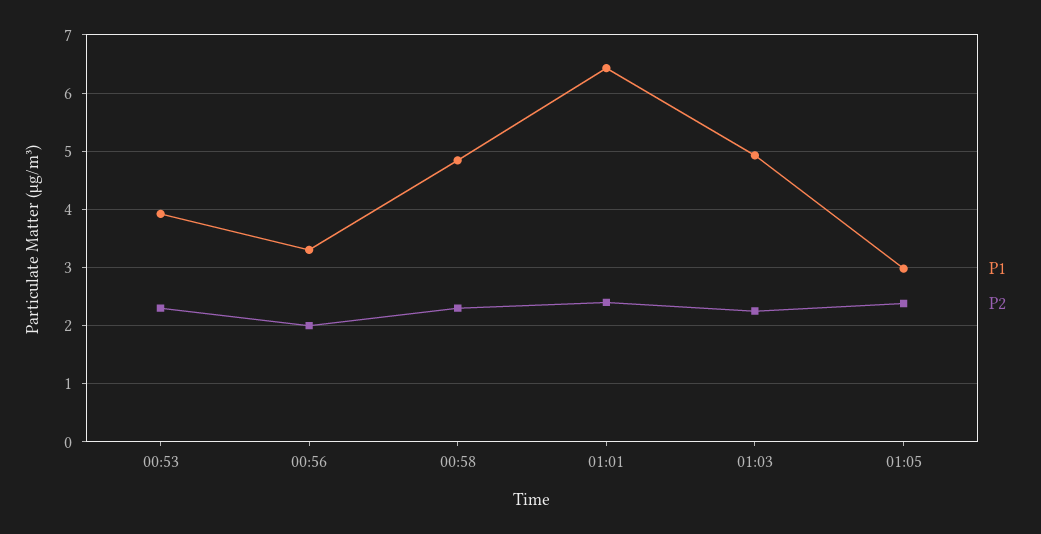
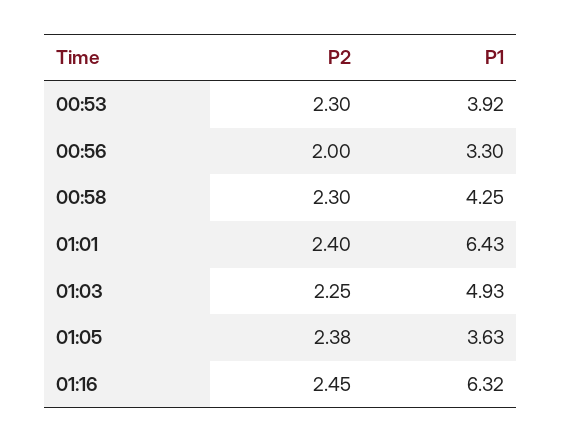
P1, 00:58: 4.8 -> 4.25
P1, 01:05: 3 -> 3.63
P2, 01:16: none -> 2.45
P1, 01:16: none -> 6.32

